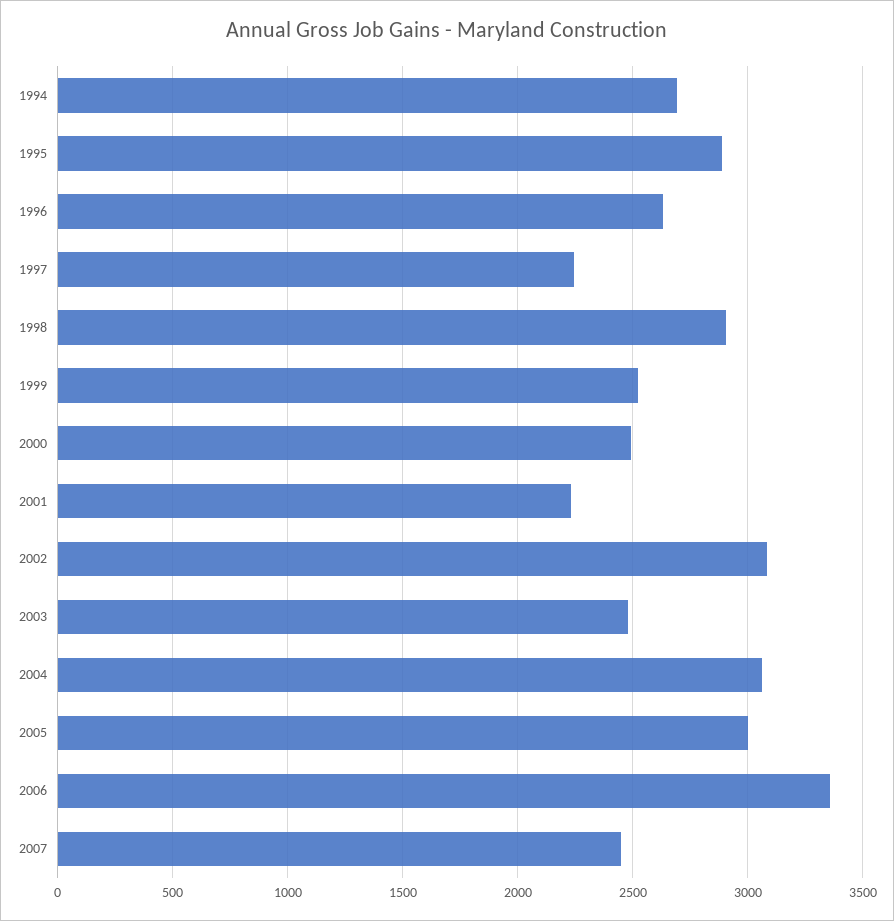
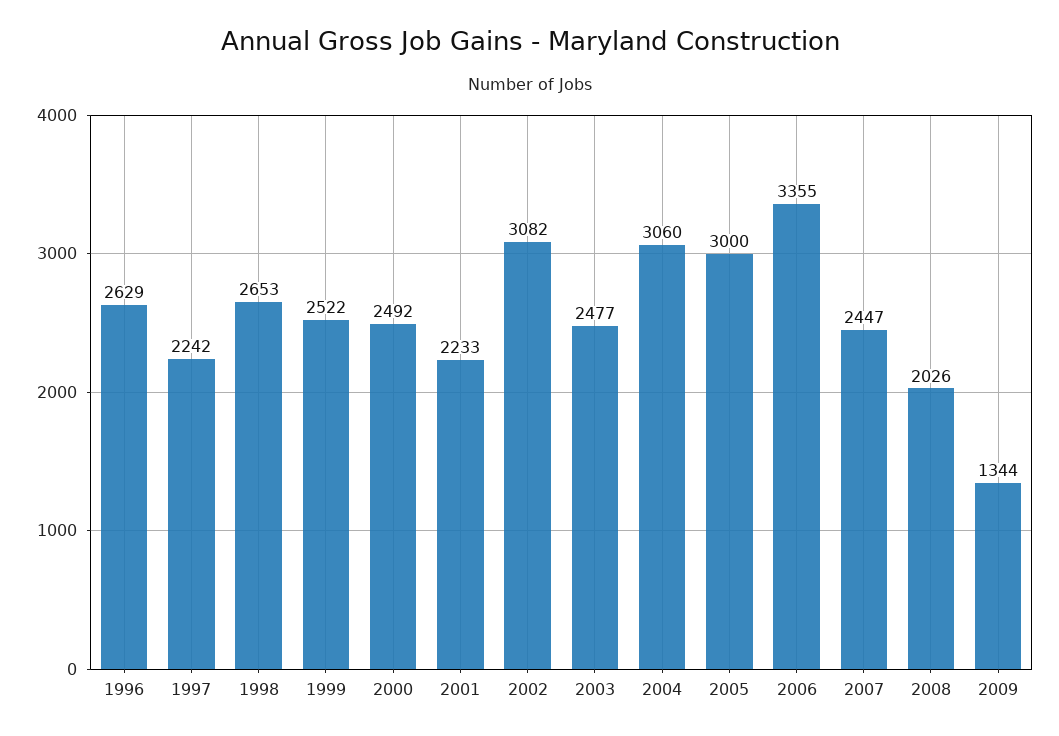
1994: 2700 -> none
1995: 2900 -> none
1998: 2900 -> 2653
2008: none -> 2026
2009: none -> 1344

